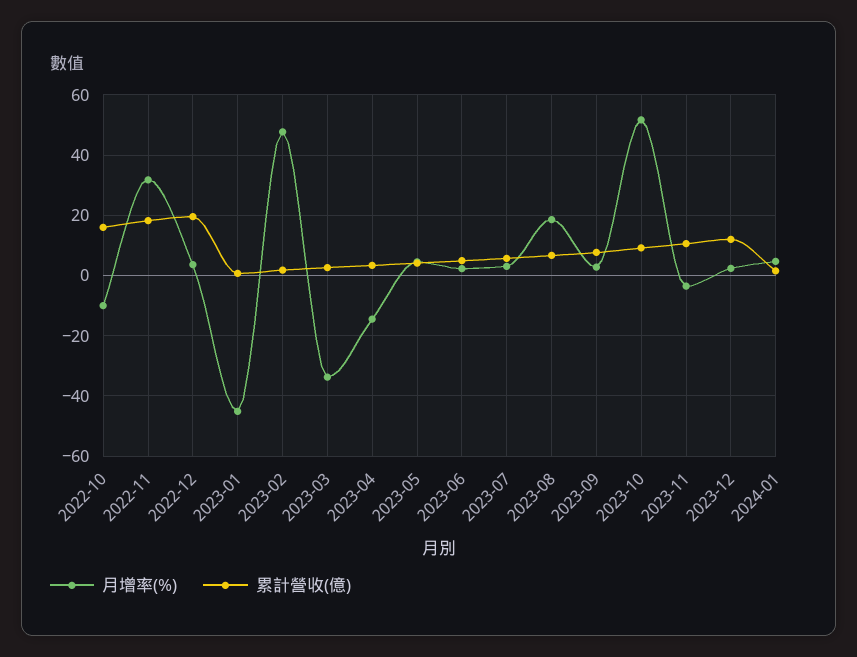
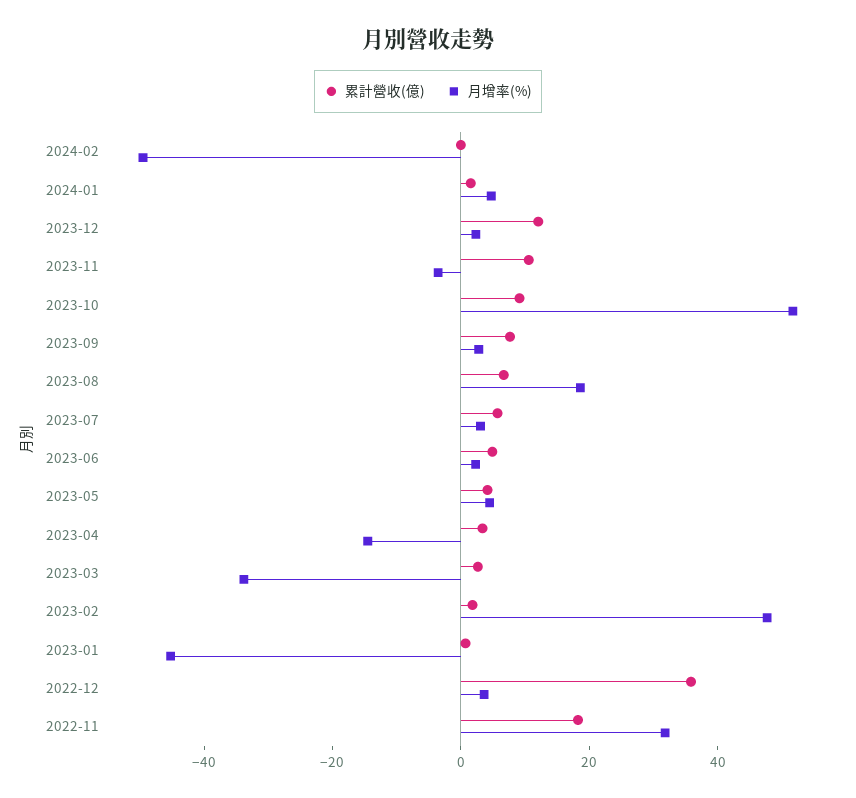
月增率(%), 2022-10: -10 -> none
累計營收(億), 2022-10: 16 -> none
累計營收(億), 2022-12: 20 -> 35
累計營收(億), 2024-02: none -> 0
月增率(%), 2024-02: none -> -50

